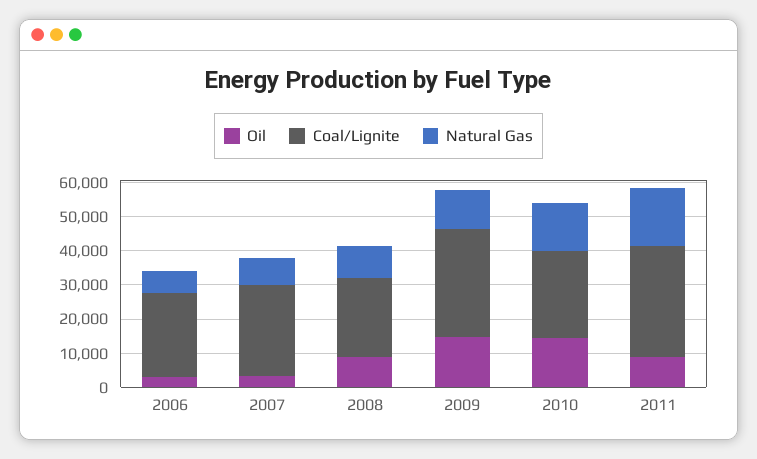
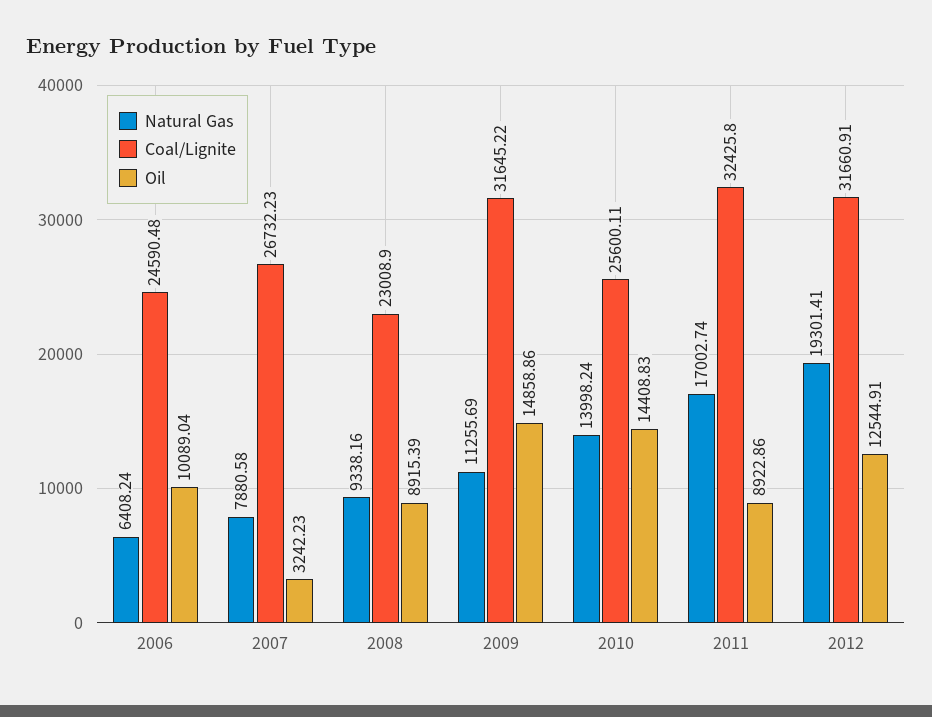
Oil, 2006: 2500 -> 10089.04
Natural Gas, 2012: none -> 19301.41
Coal/Lignite, 2012: none -> 31660.91
Oil, 2012: none -> 12544.91

